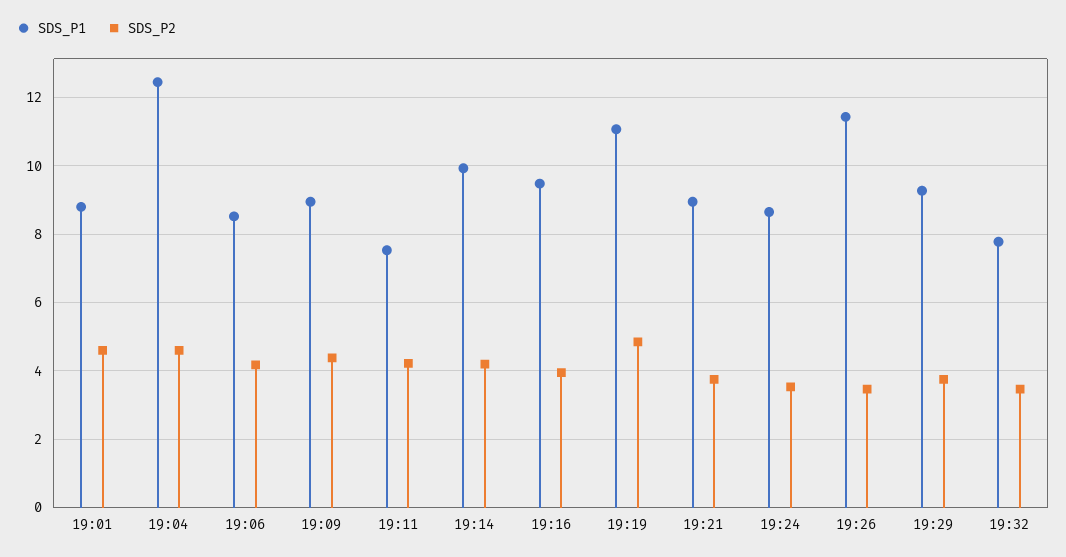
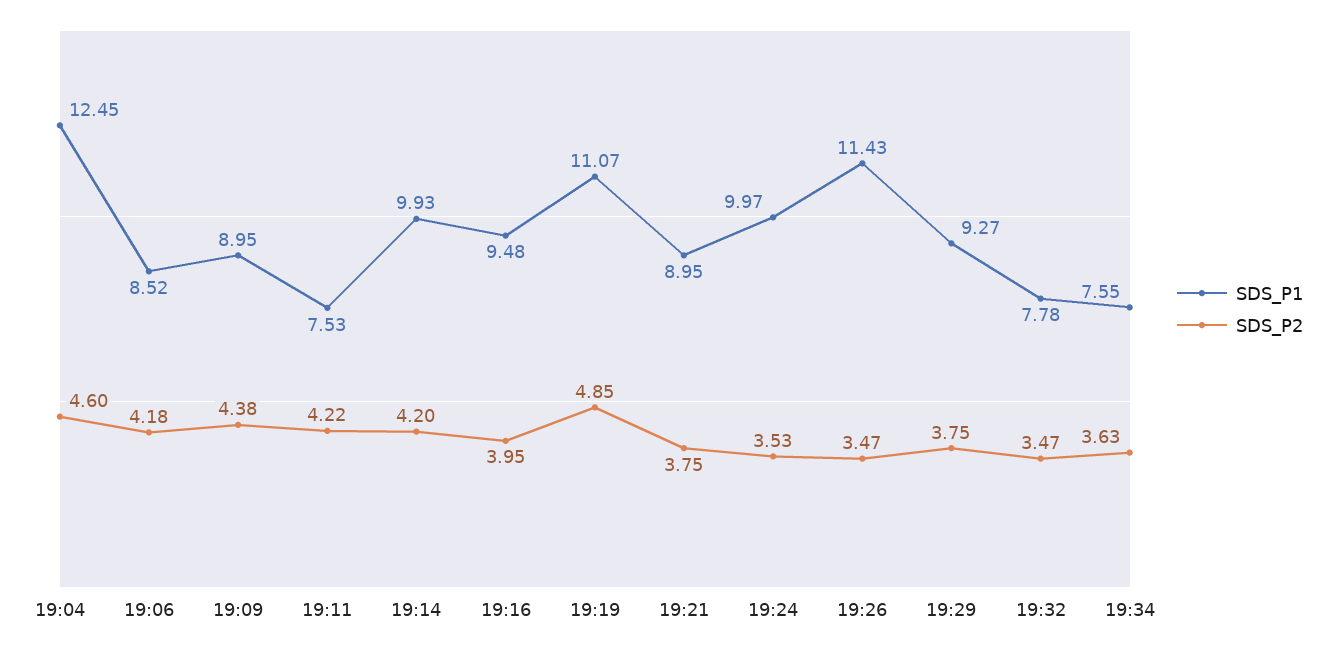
SDS_P1, 19:01: 8.8 -> none
SDS_P2, 19:01: 4.6 -> none
SDS_P1, 19:24: 8.6 -> 9.97
SDS_P1, 19:34: none -> 7.55
SDS_P2, 19:34: none -> 3.63

